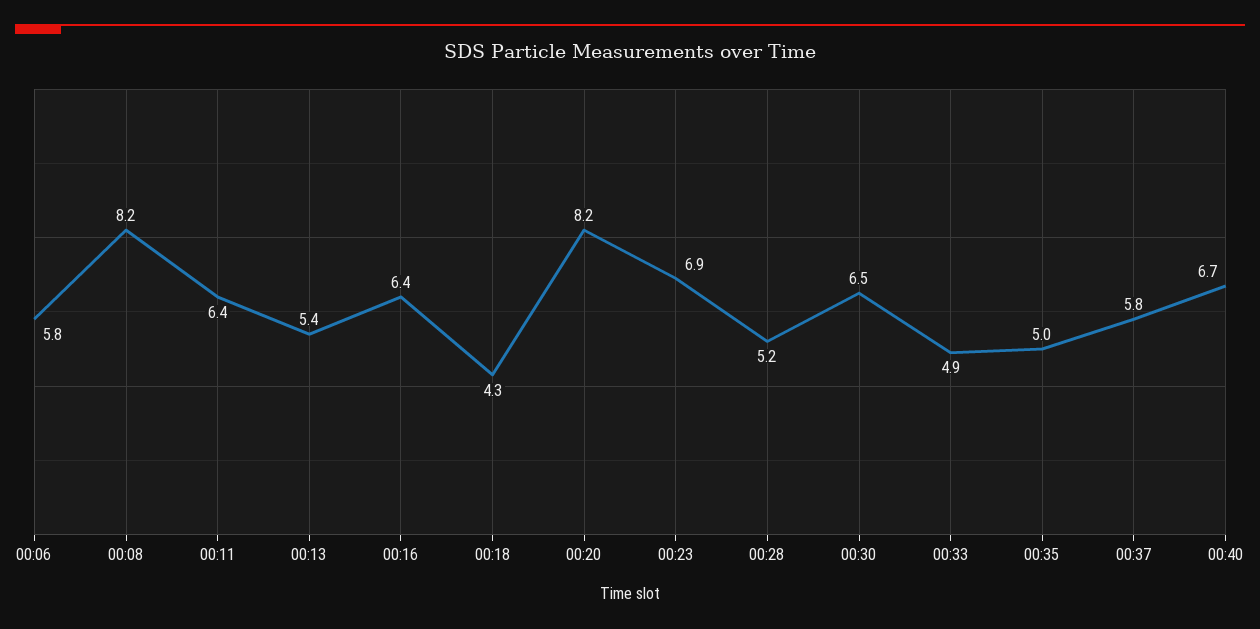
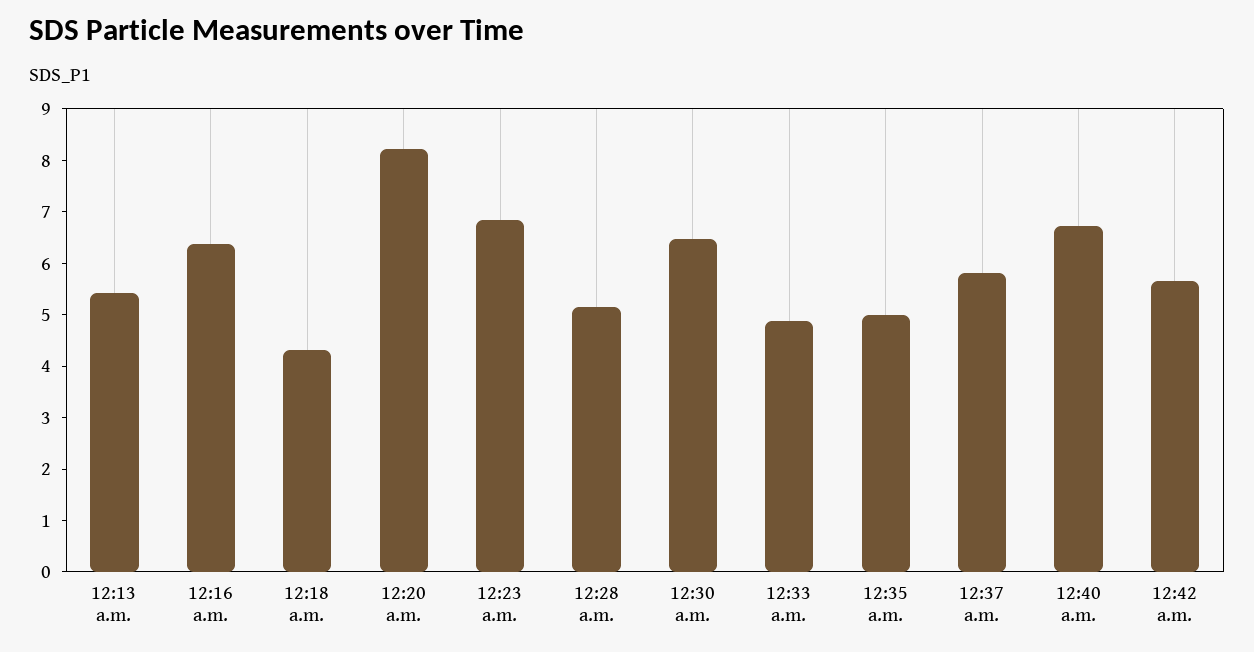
00:06: 5.8 -> none
00:08: 8.2 -> none
00:11: 6.4 -> none
12:42 a.m.: none -> 5.6

